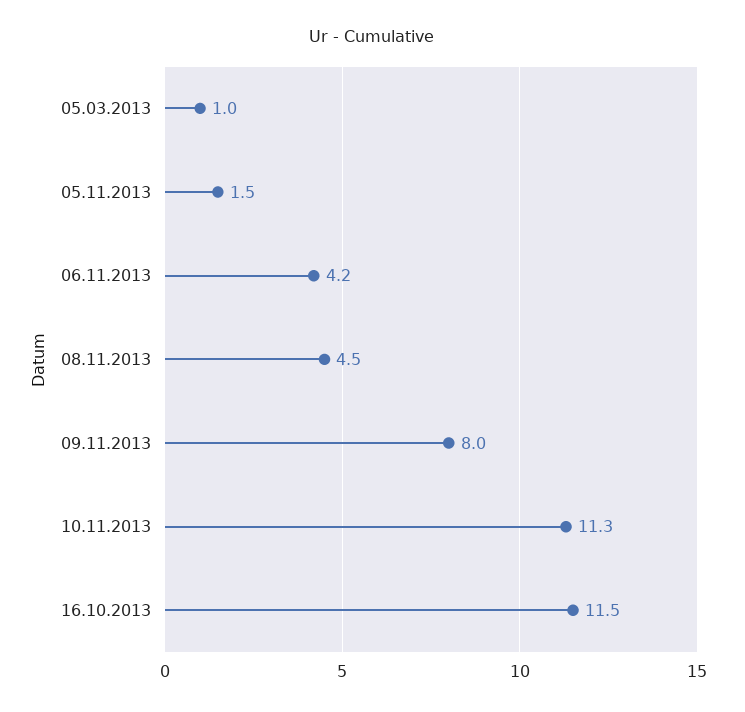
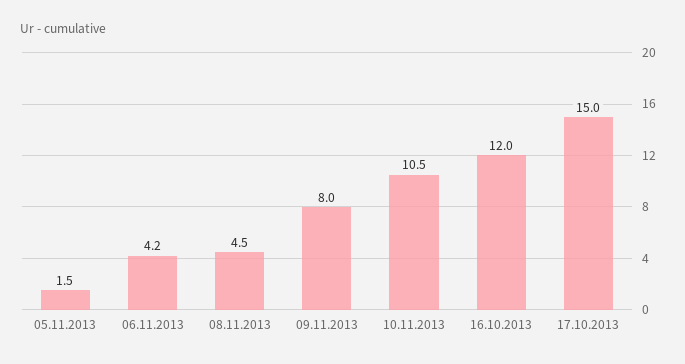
05.03.2013: 1 -> none
10.11.2013: 11.3 -> 10.5
16.10.2013: 11.5 -> 12
17.10.2013: none -> 15

